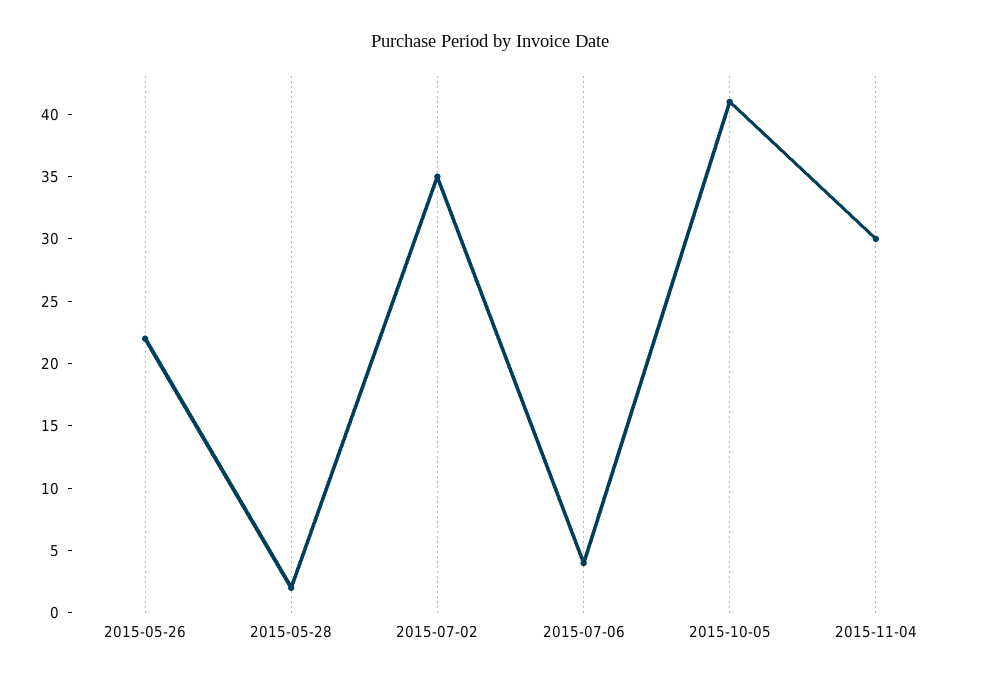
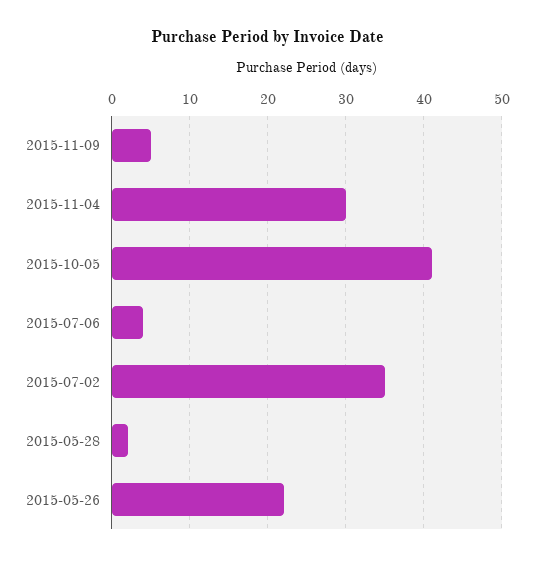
2015-11-09: none -> 5

